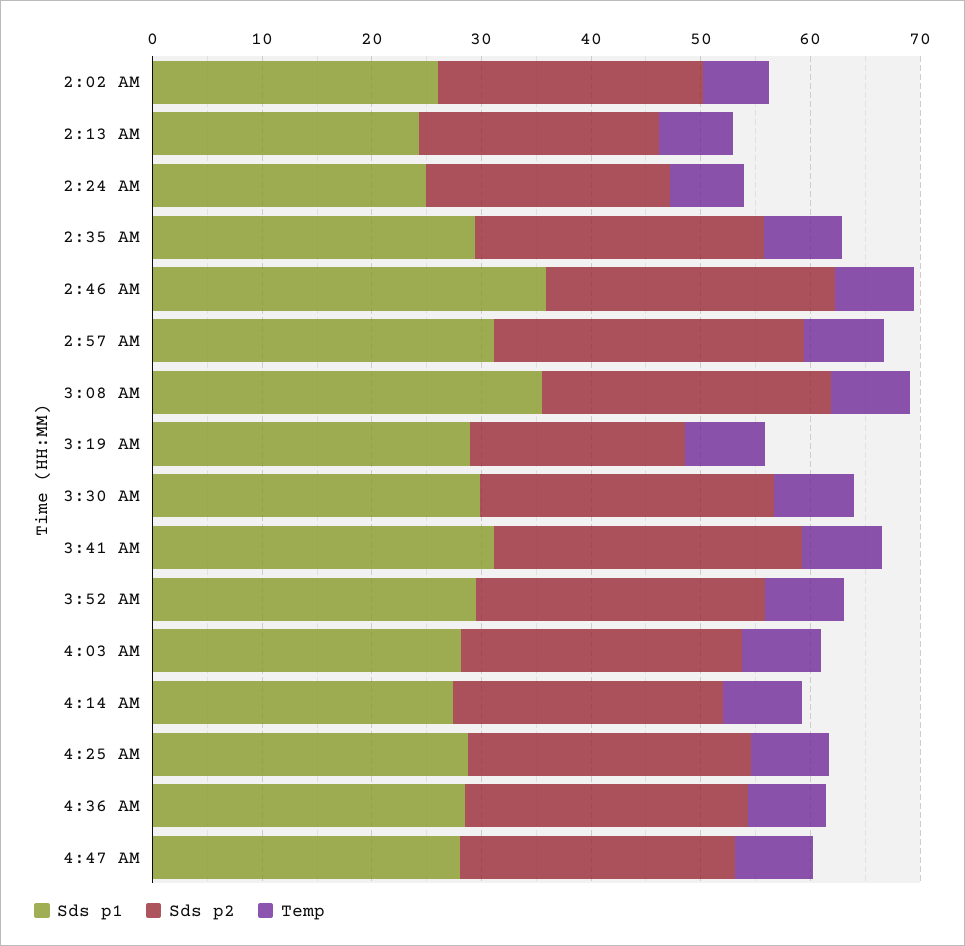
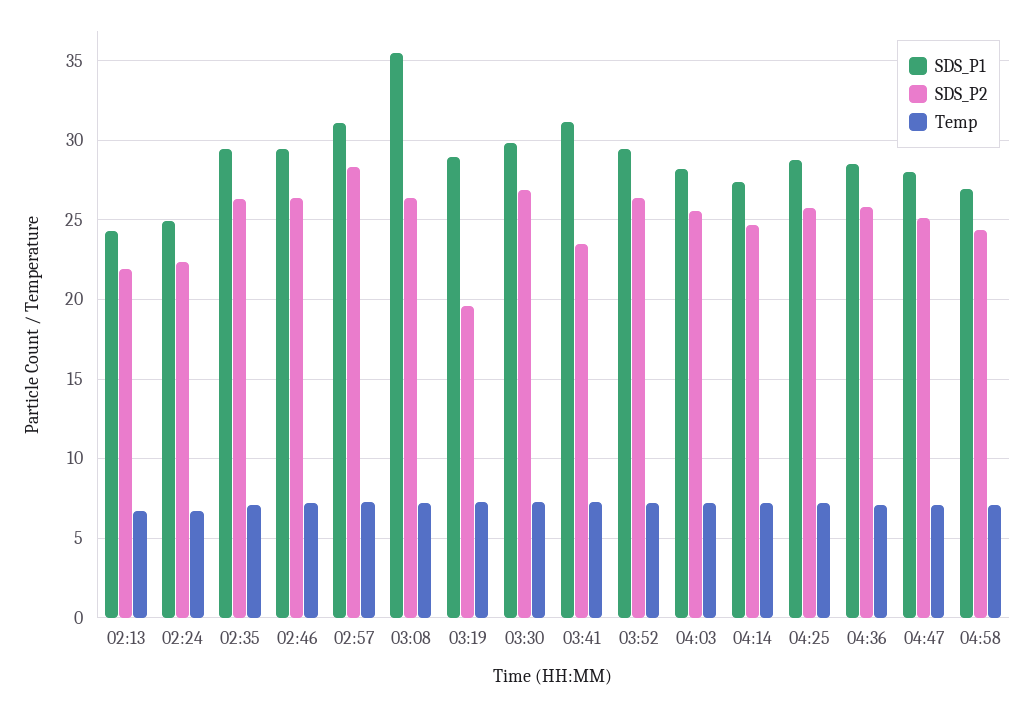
Sds p1, 2:02 AM: 26 -> none
Sds p2, 2:02 AM: 24 -> none
Temp, 2:02 AM: 6 -> none
Sds p1, 2:46 AM: 36 -> 29.5
Sds p2, 3:41 AM: 28 -> 23.5
Sds p1, 04:58: none -> 27
Sds p2, 04:58: none -> 24.5
Temp, 04:58: none -> 7

